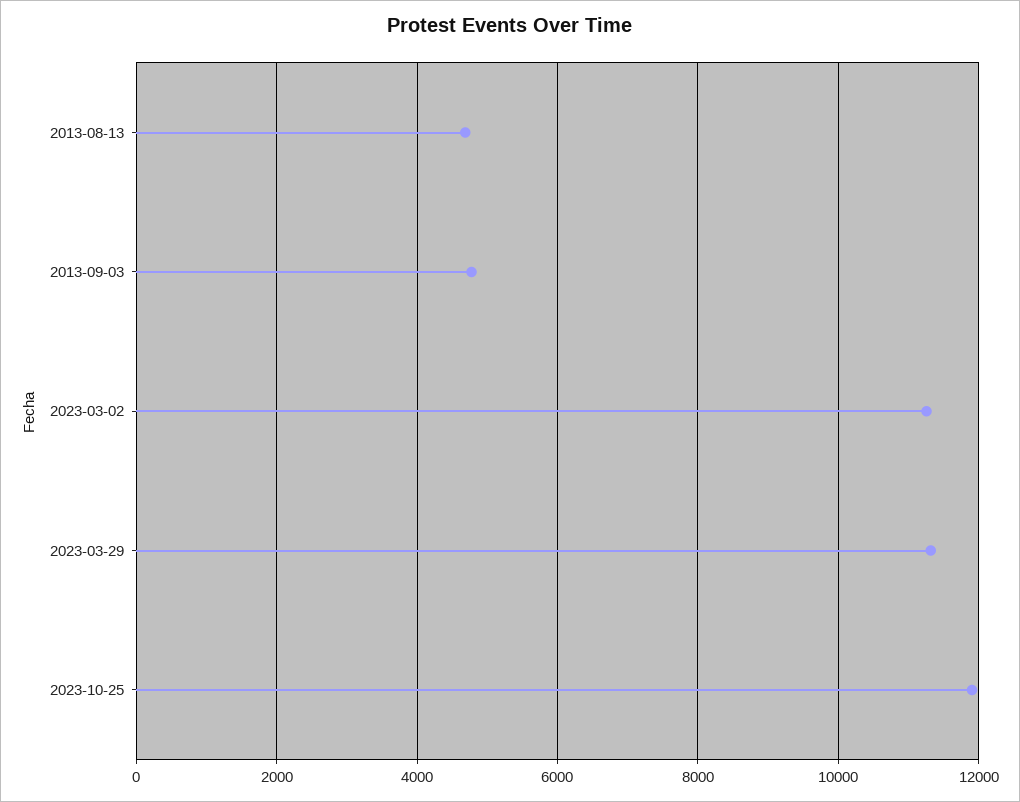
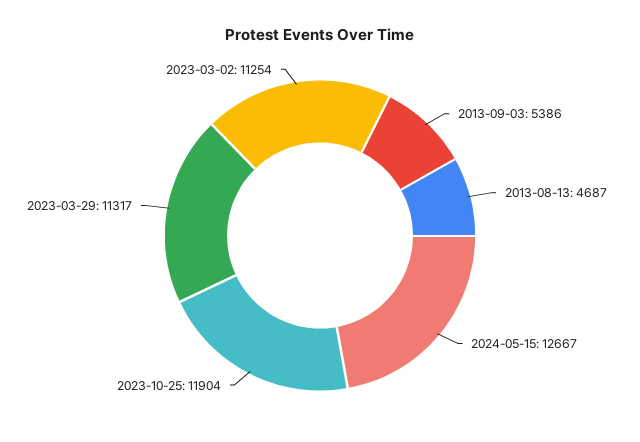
2013-09-03: 4800 -> 5386
2024-05-15: none -> 12667

